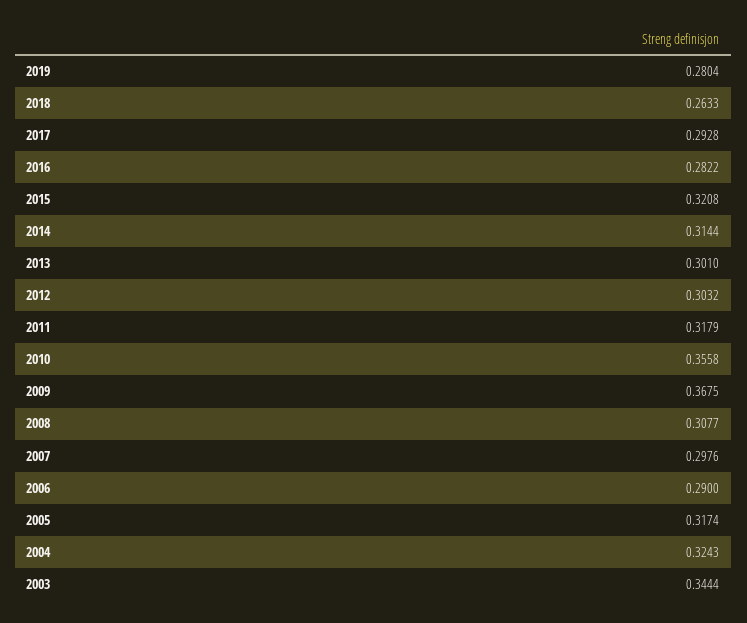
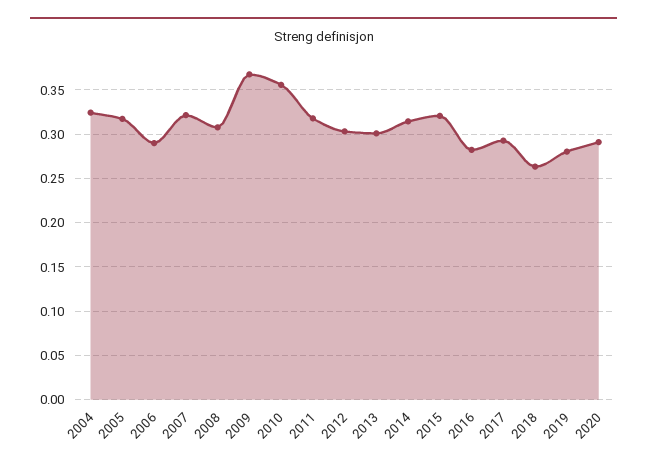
2007: 0.2976 -> 0.32
2003: 0.3444 -> none
2020: none -> 0.29

